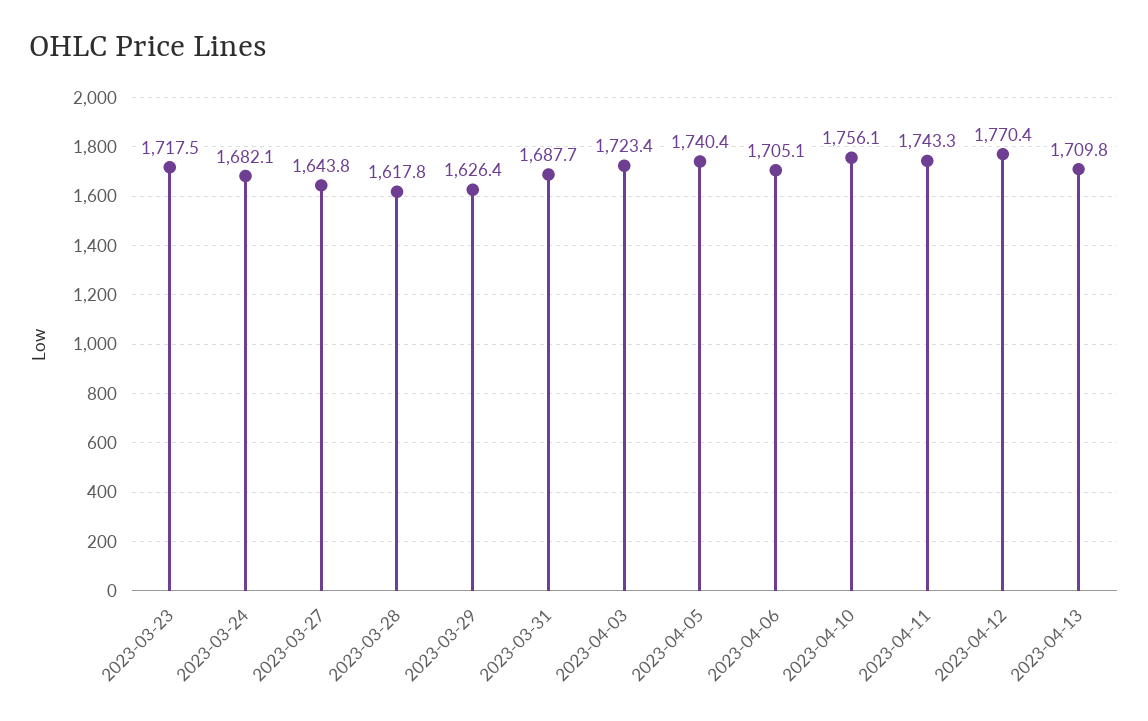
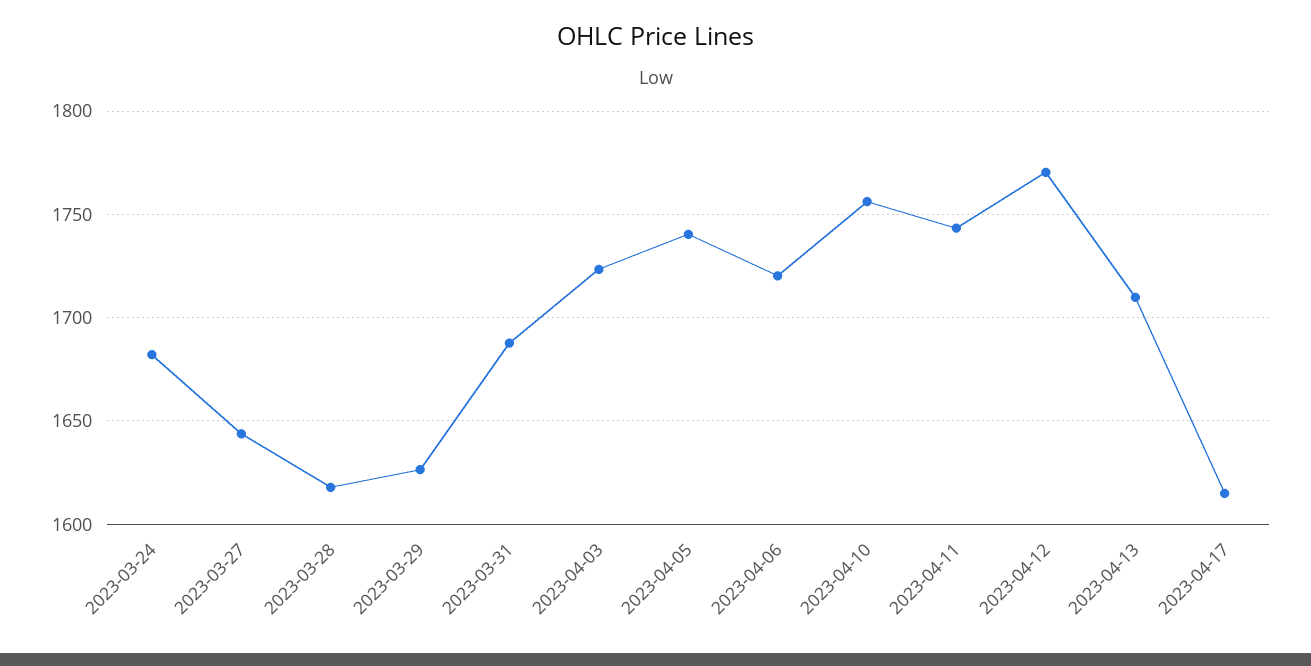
2023-03-23: 1717.5 -> none
2023-04-06: 1705.1 -> 1720
2023-04-17: none -> 1615

